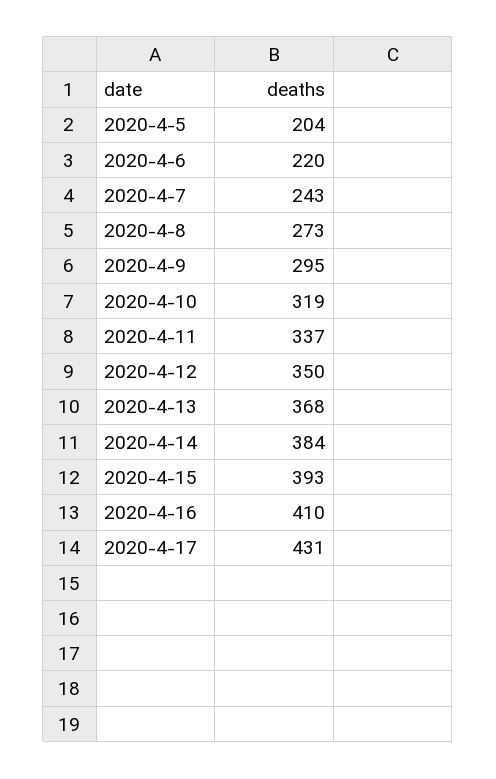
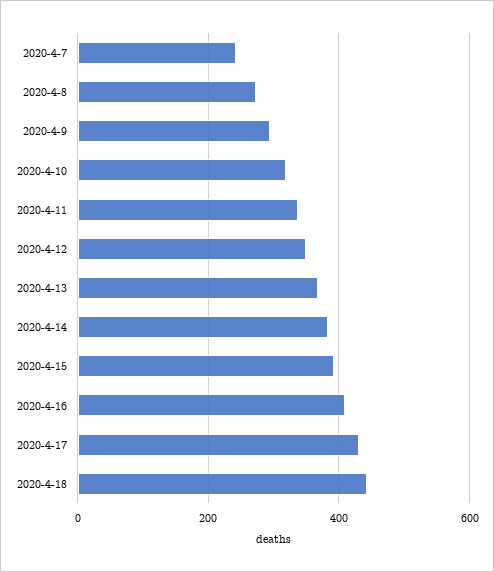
2020-4-5: 204 -> none
2020-4-6: 220 -> none
2020-4-18: none -> 440

